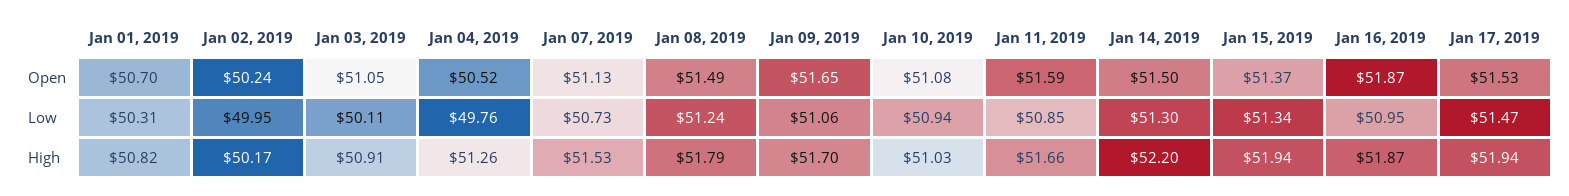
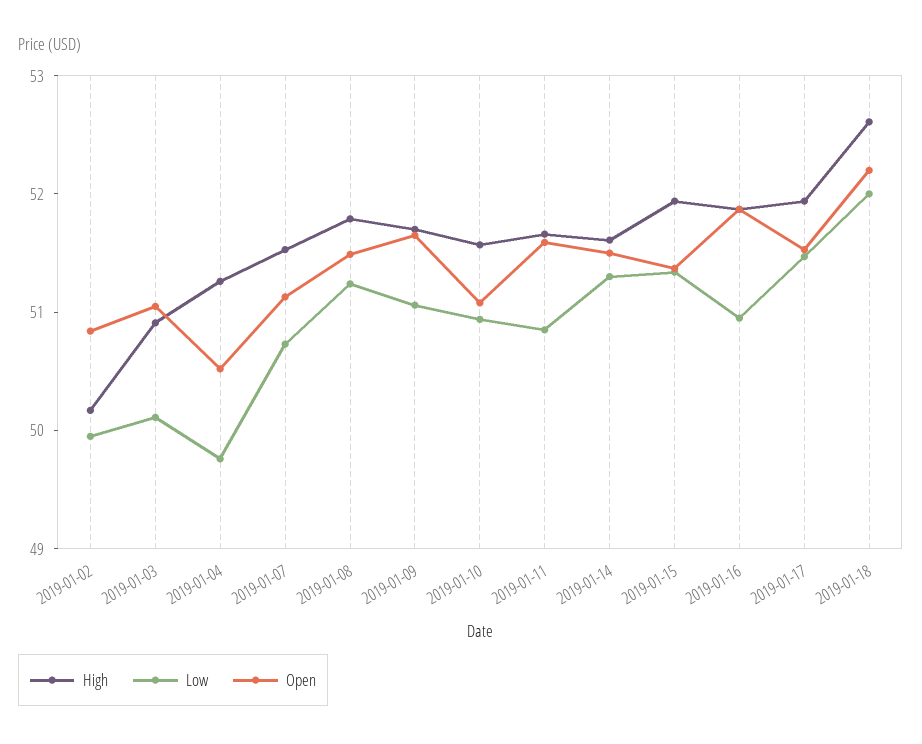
Open, Jan 01, 2019: 50.7 -> none
Open, Jan 02, 2019: 50.24 -> 50.8
Low, Jan 01, 2019: 50.31 -> none
High, Jan 01, 2019: 50.82 -> none
High, Jan 10, 2019: 51.03 -> 51.6
High, Jan 14, 2019: 52.2 -> 51.6
High, 2019-01-18: none -> 52.6
Low, 2019-01-18: none -> 52
Open, 2019-01-18: none -> 52.2

